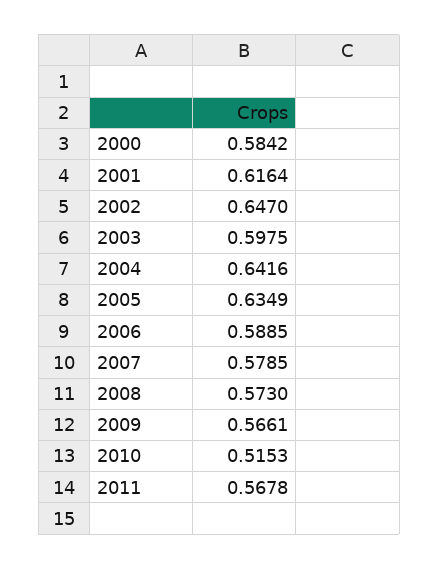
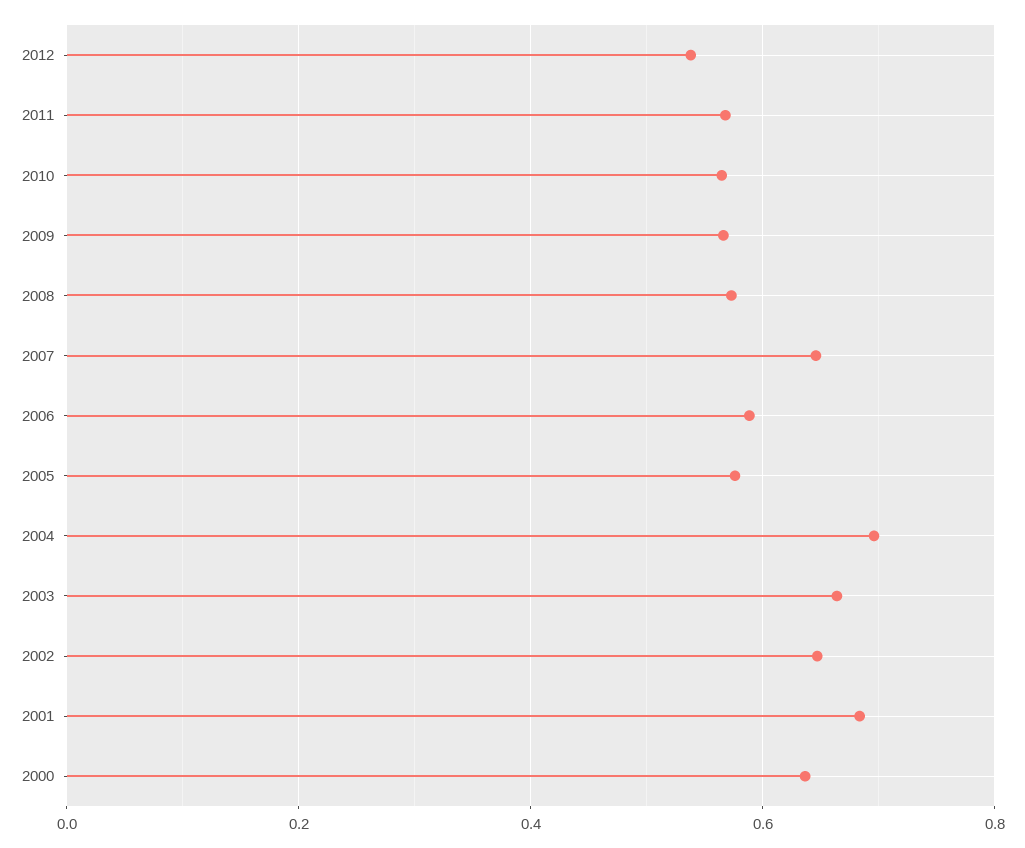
2000: 0.5842 -> 0.64
2001: 0.6164 -> 0.68
2003: 0.5975 -> 0.66
2004: 0.6416 -> 0.7
2005: 0.6349 -> 0.58
2007: 0.5785 -> 0.64
2010: 0.5153 -> 0.56
2012: none -> 0.54

